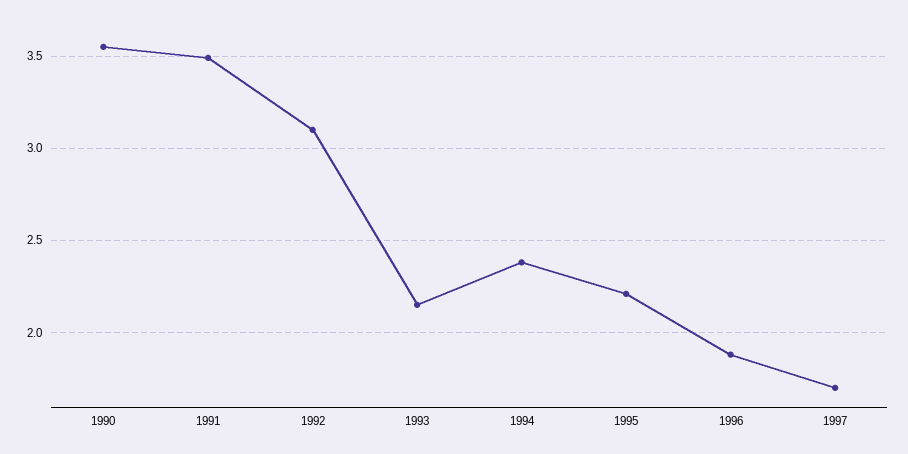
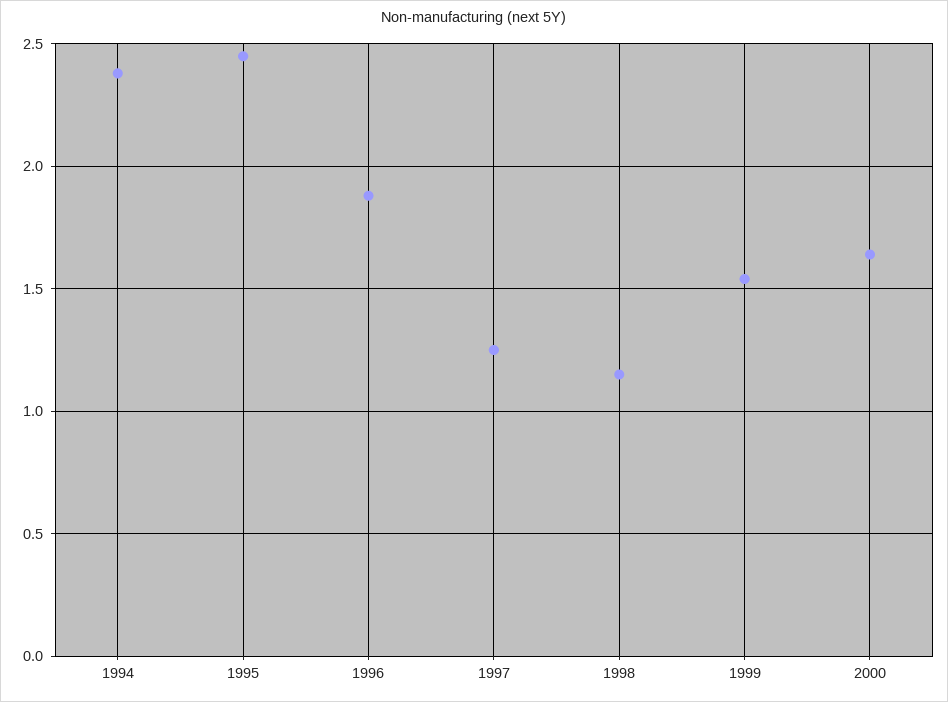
1990: 3.55 -> none
1991: 3.5 -> none
1992: 3.1 -> none
1993: 2.15 -> none
1995: 2.2 -> 2.45
1997: 1.7 -> 1.25
1998: none -> 1.15
1999: none -> 1.55
2000: none -> 1.65

